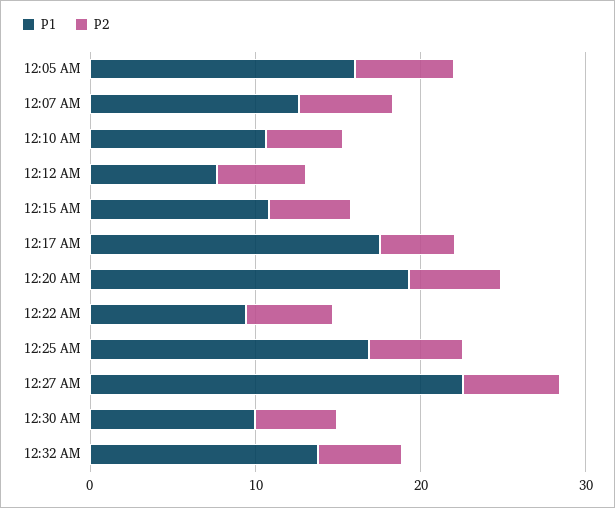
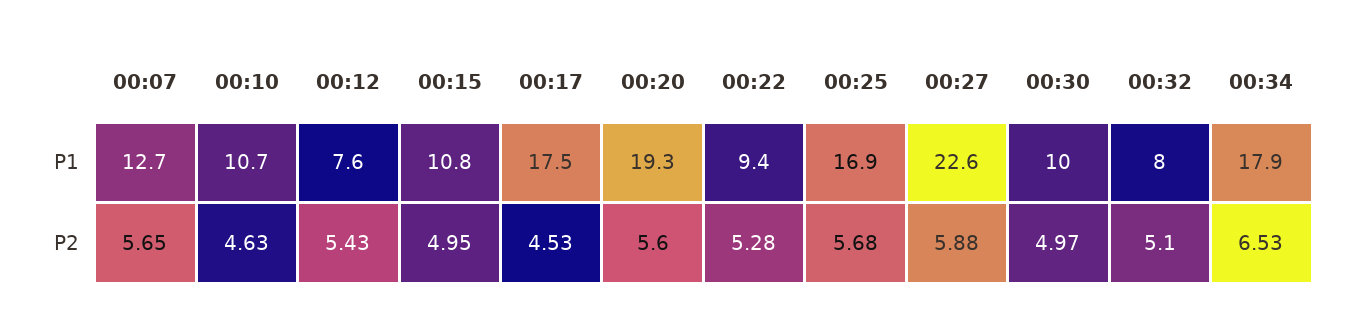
P1, 12:05 AM: 16 -> none
P2, 12:05 AM: 6 -> none
P1, 12:32 AM: 14 -> 8
P1, 00:34: none -> 17.9
P2, 00:34: none -> 6.53

